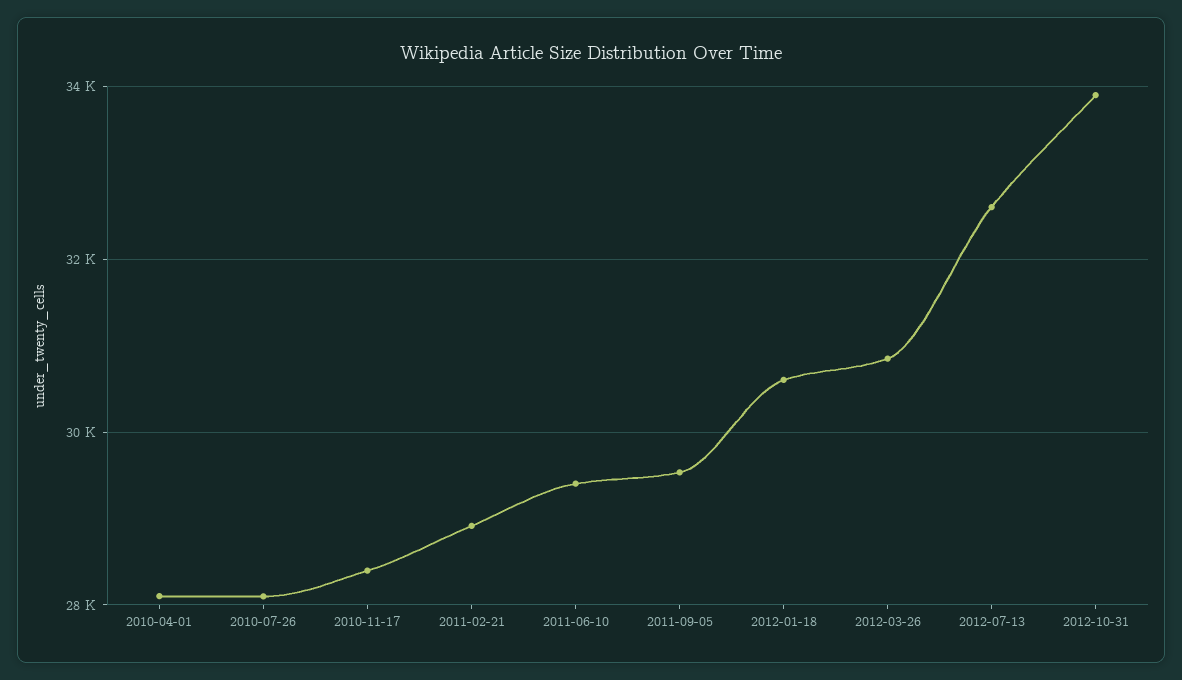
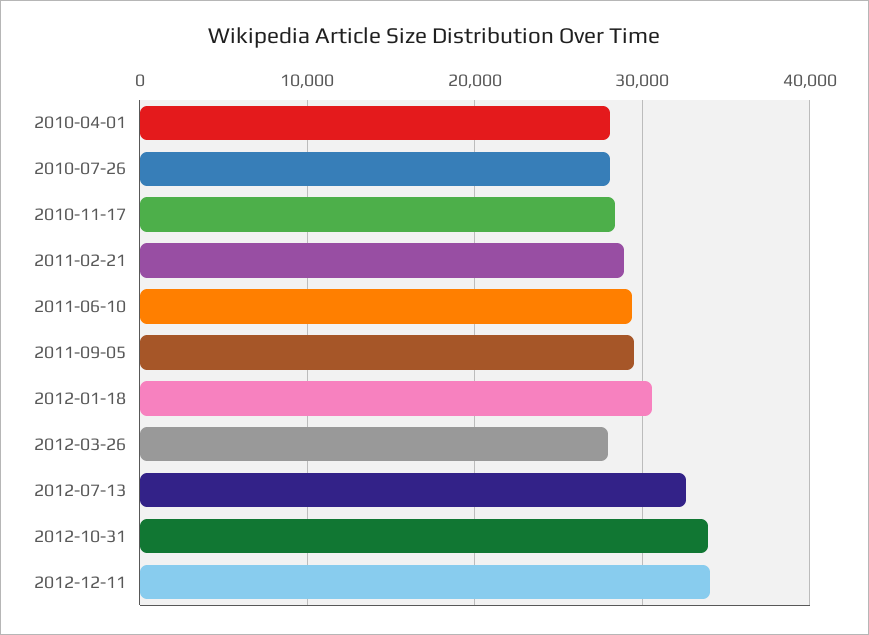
2012-03-26: 30800 -> 28000
2012-12-11: none -> 34000

